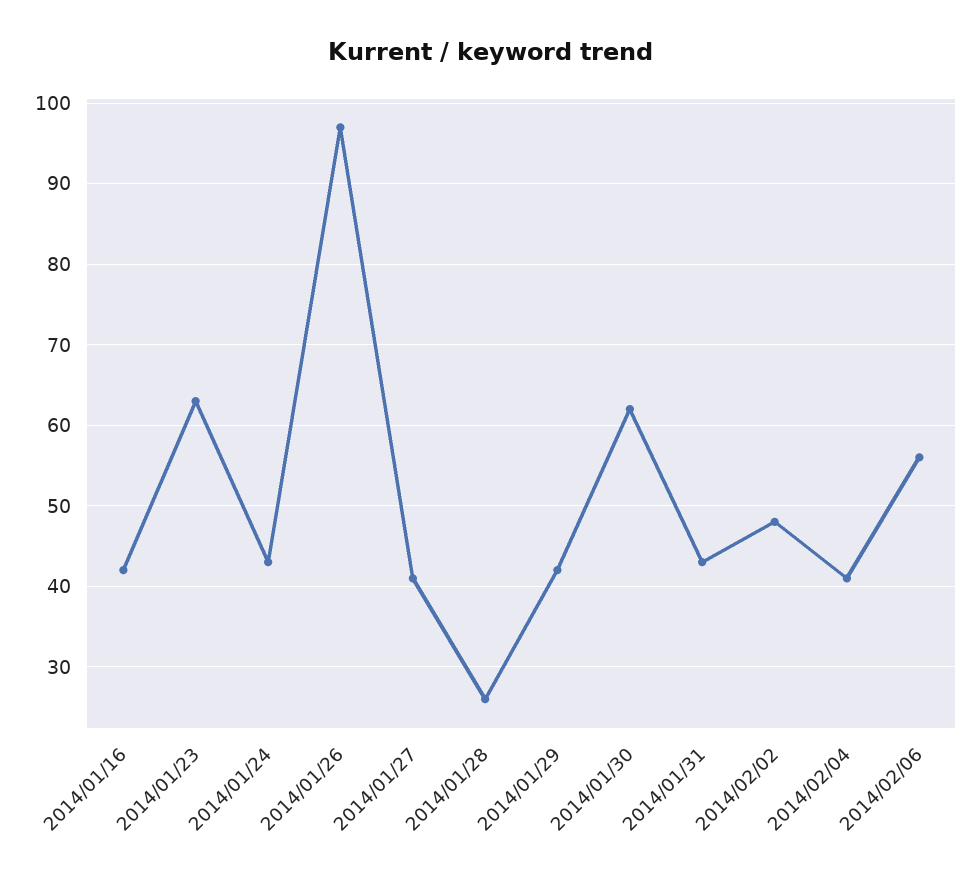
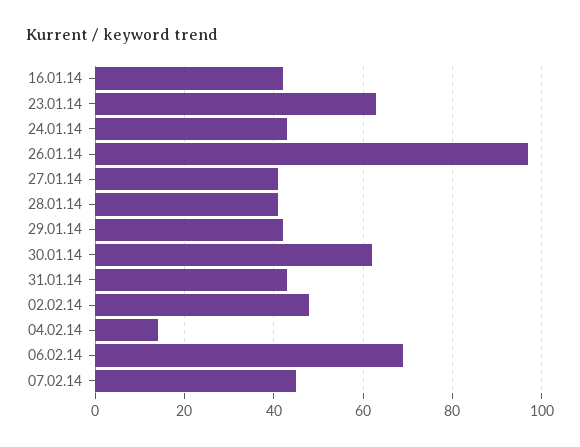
2014/01/28: 26 -> 40
2014/02/04: 41 -> 15
2014/02/06: 56 -> 70
07.02.14: none -> 45

